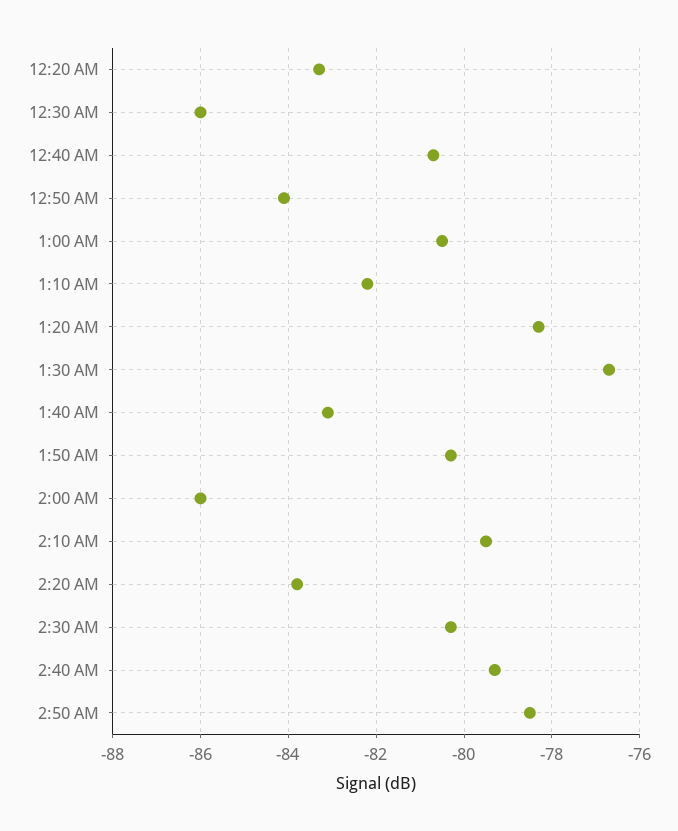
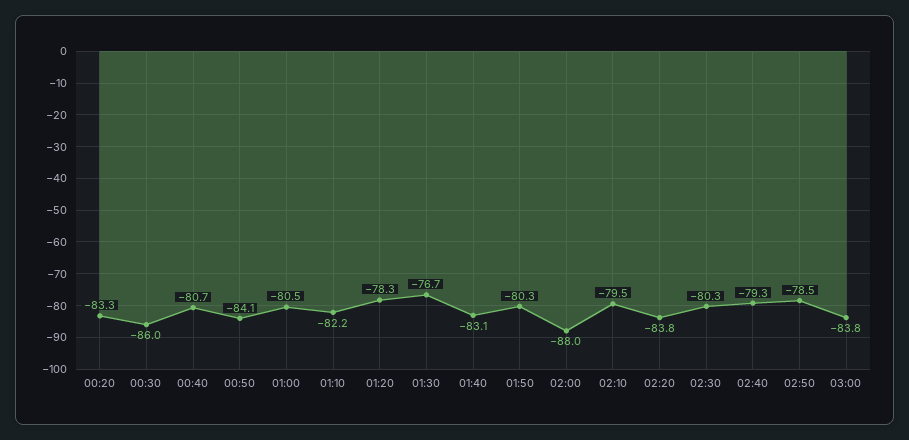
2:00 AM: -86 -> -88
03:00: none -> -83.8

